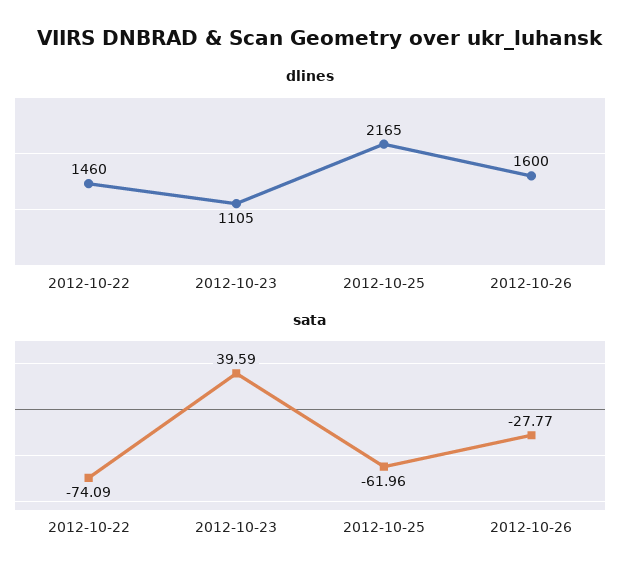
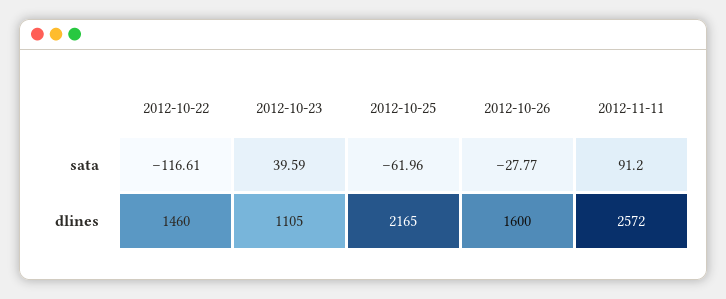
sata, 2012-10-22: -74.09 -> -116.61
sata, 2012-11-11: none -> 91.2
dlines, 2012-11-11: none -> 2572

